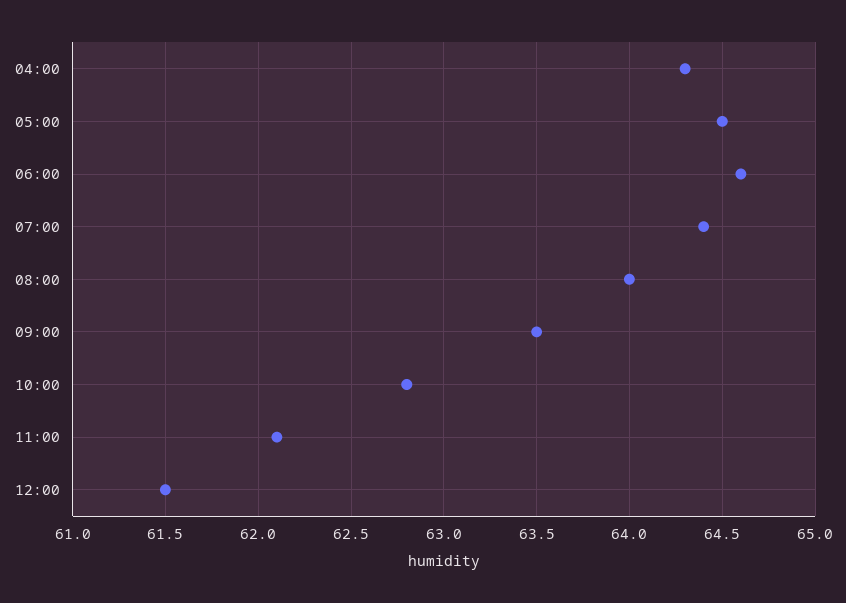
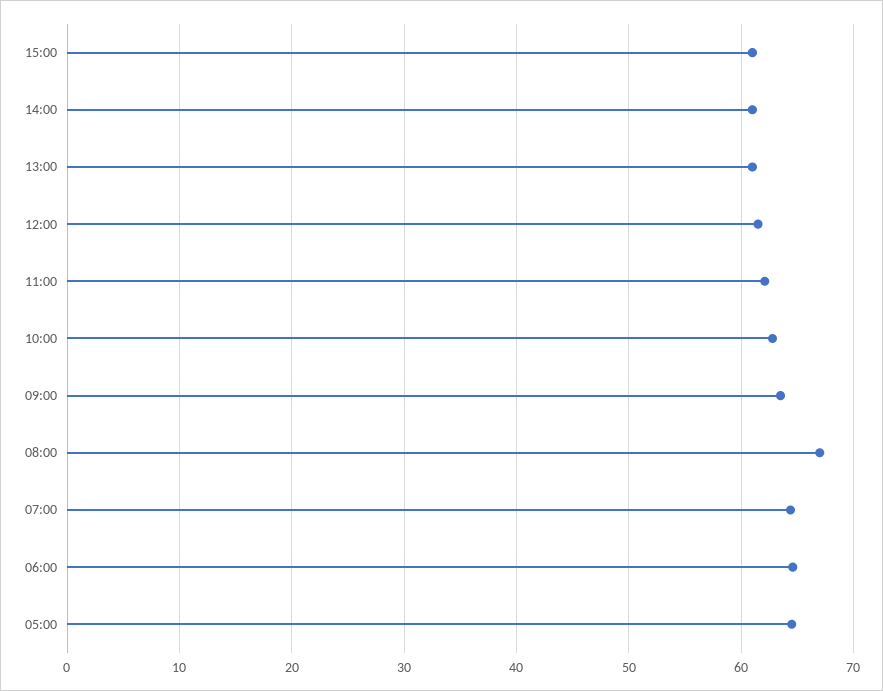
04:00: 64.3 -> none
08:00: 64 -> 67
15:00: none -> 61
14:00: none -> 61
13:00: none -> 61

